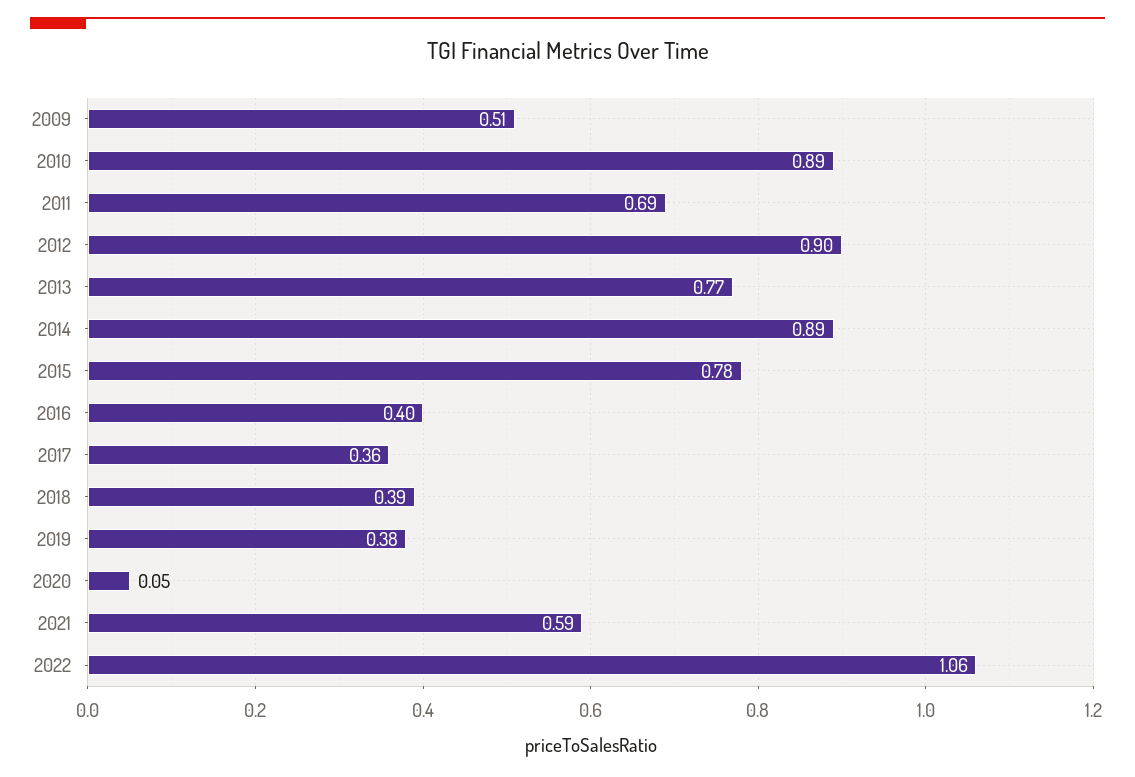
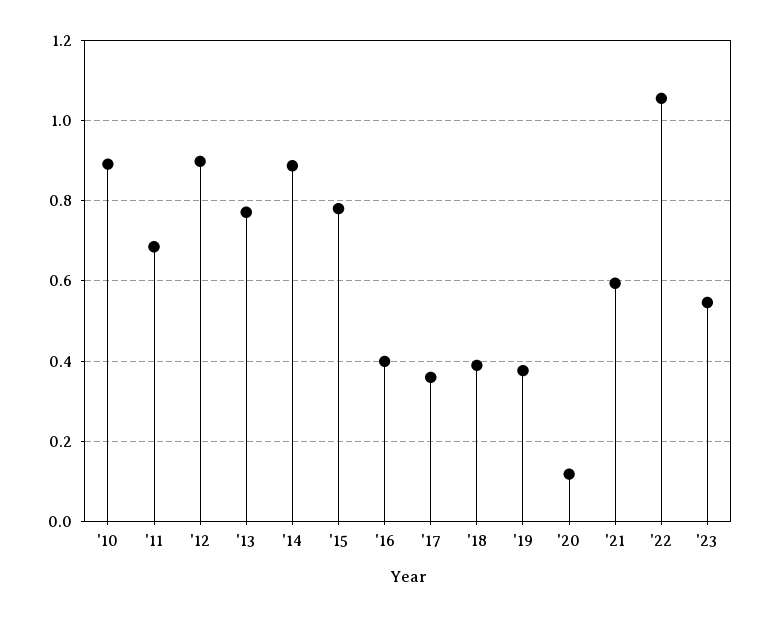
2009: 0.51 -> none
2020: 0.05 -> 0.12
'23: none -> 0.54

